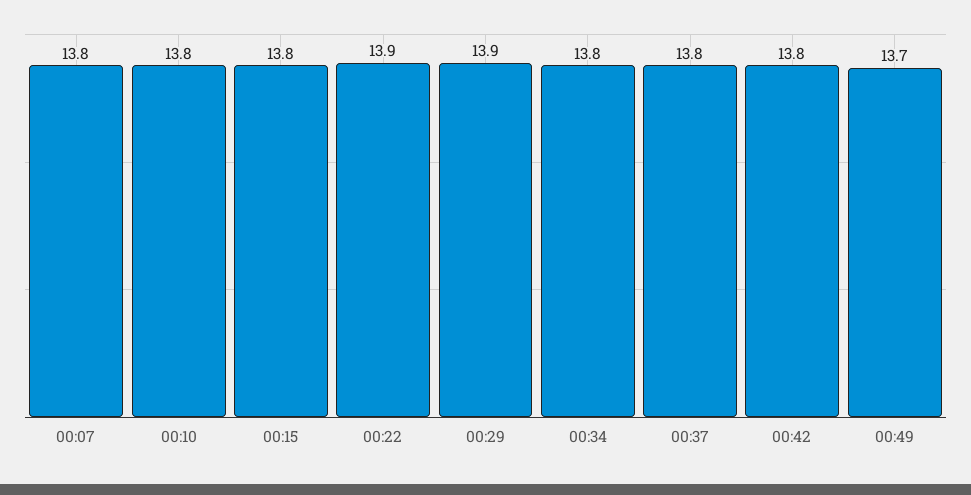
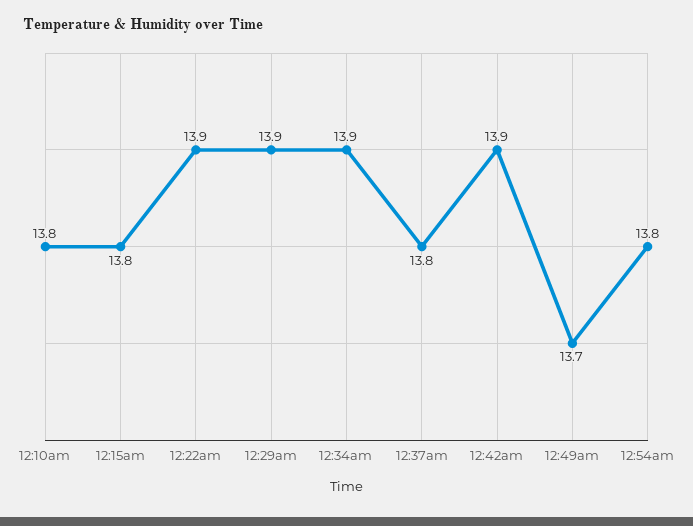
00:07: 13.8 -> none
00:34: 13.8 -> 13.9
00:42: 13.8 -> 13.9
12:54am: none -> 13.8

